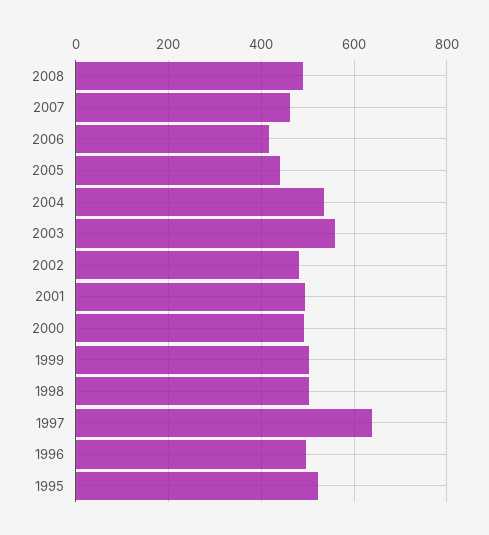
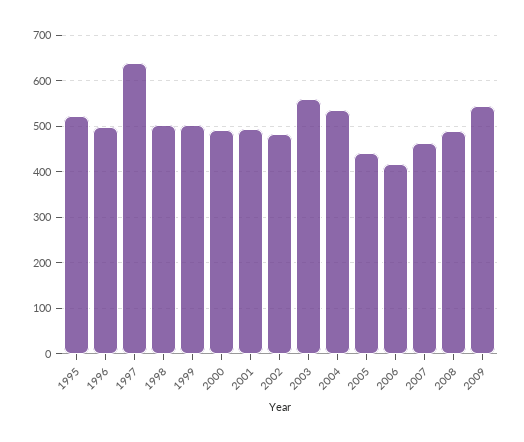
2009: none -> 540

